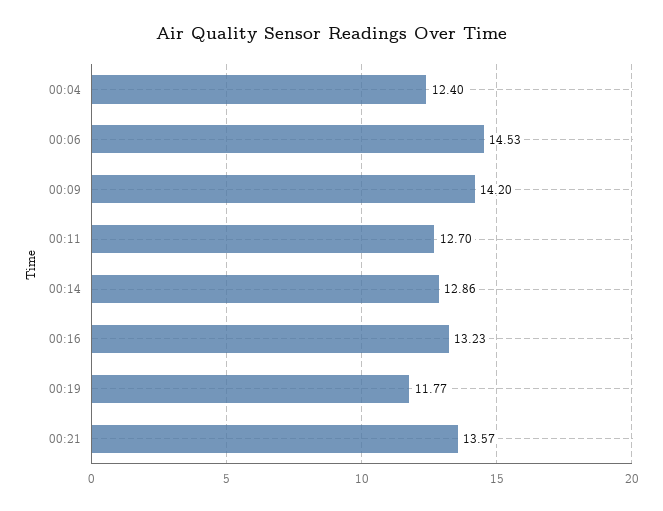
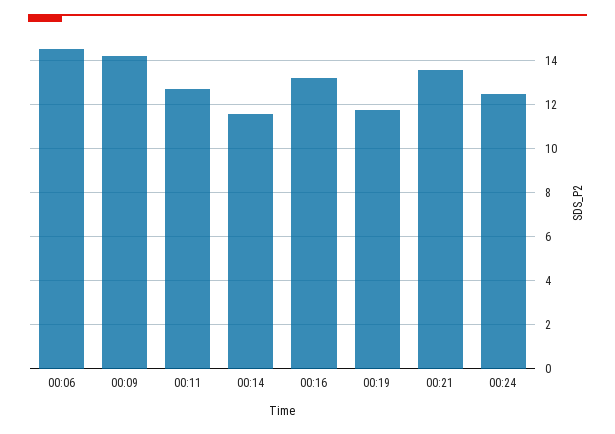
00:04: 12.4 -> none
00:14: 12.86 -> 11.5
00:24: none -> 12.5

